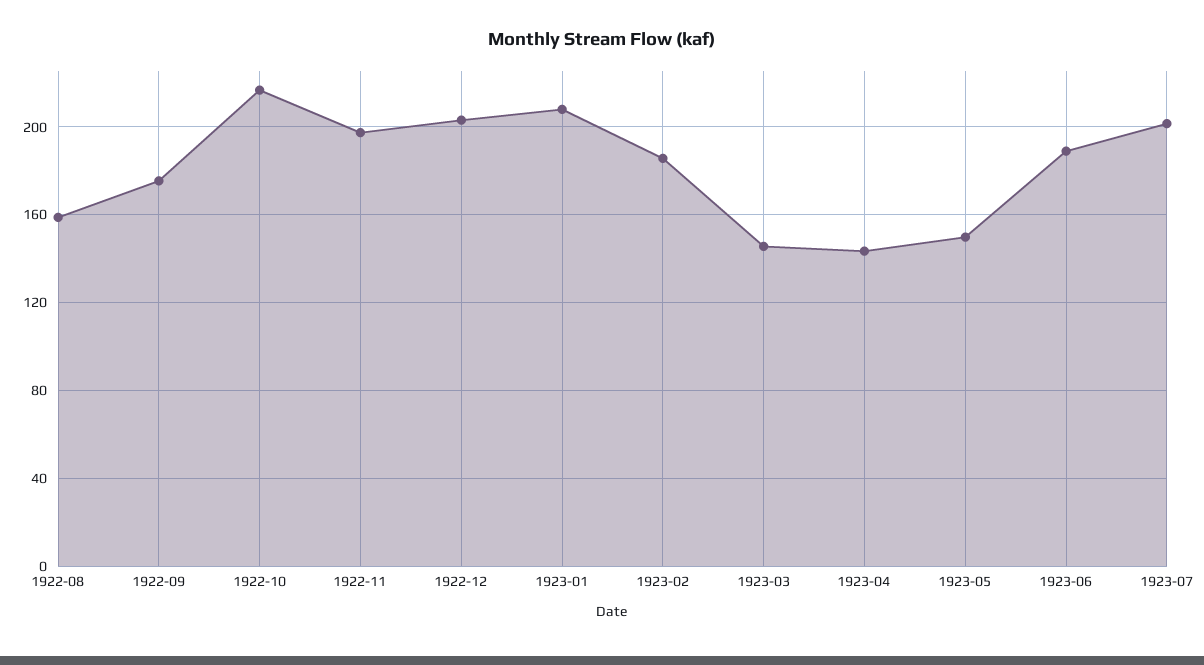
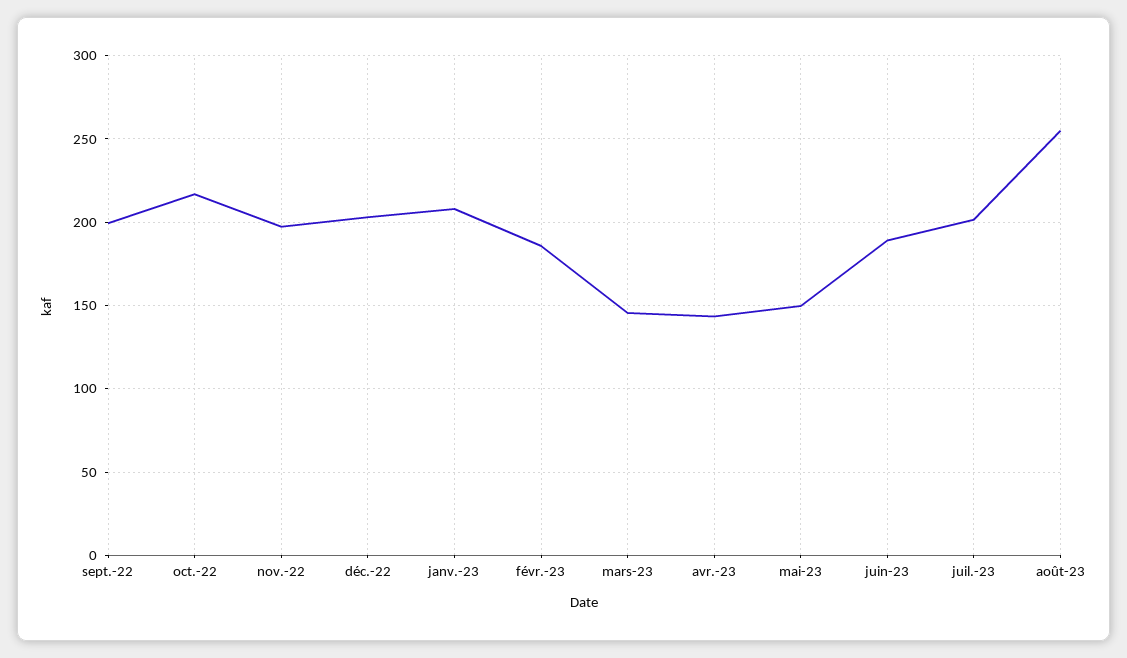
1922-08: 160 -> none
1922-09: 175 -> 200
août-23: none -> 255

